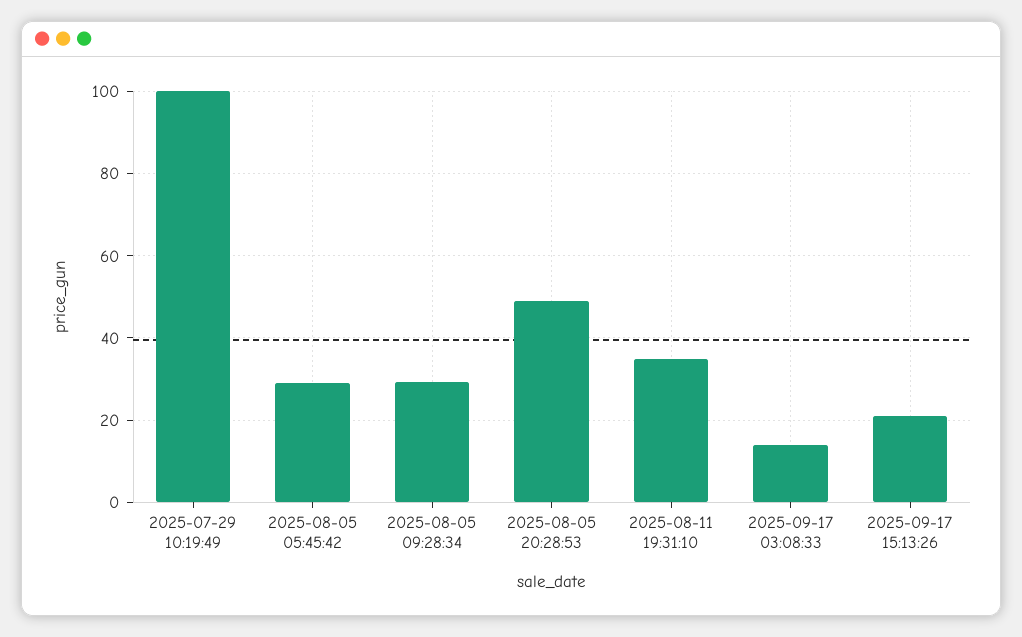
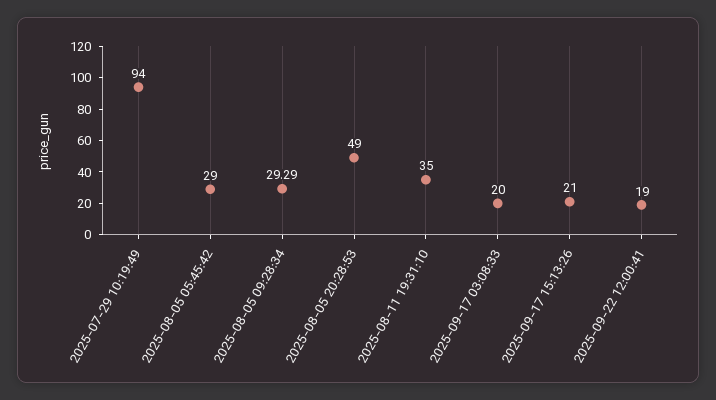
2025-07-29 10:19:49: 100 -> 94
2025-09-17 03:08:33: 14 -> 20
2025-09-22 12:00:41: none -> 19

